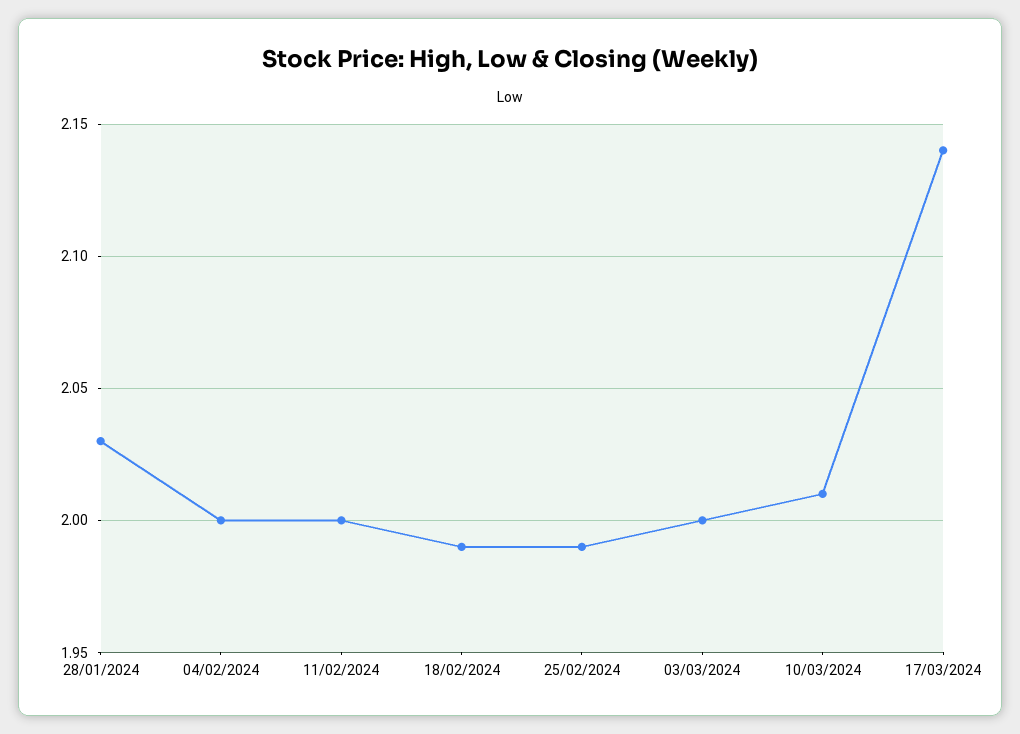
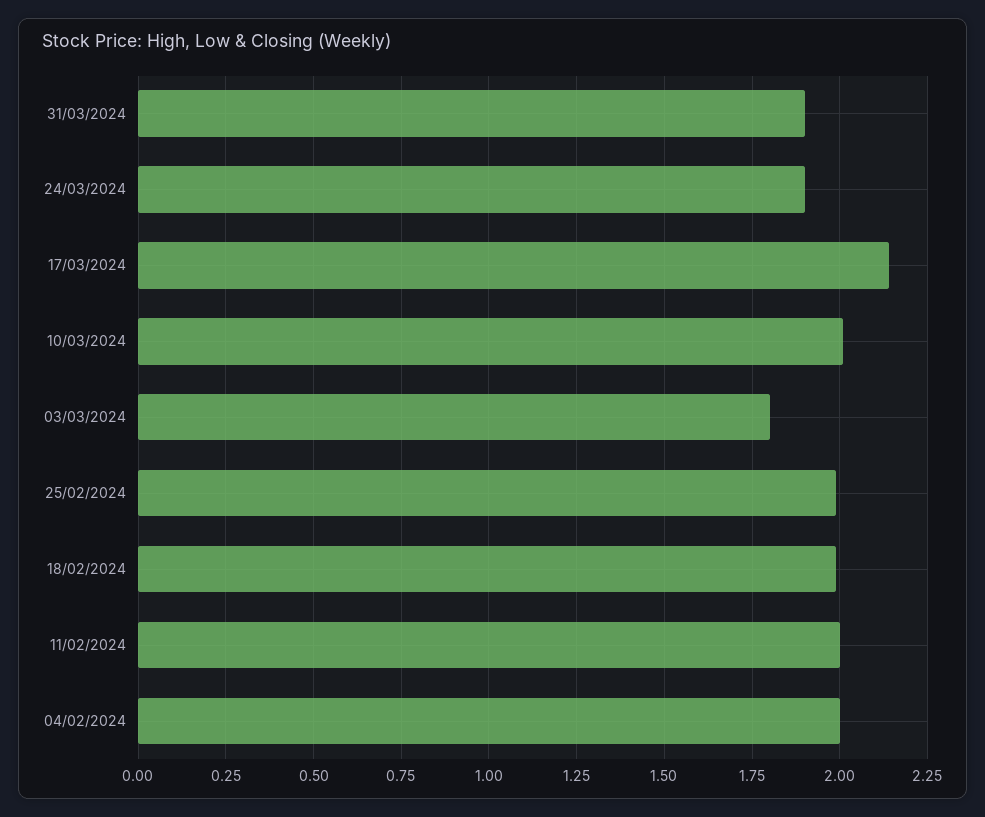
28/01/2024: 2.03 -> none
03/03/2024: 2 -> 1.8
31/03/2024: none -> 1.9
24/03/2024: none -> 1.9

